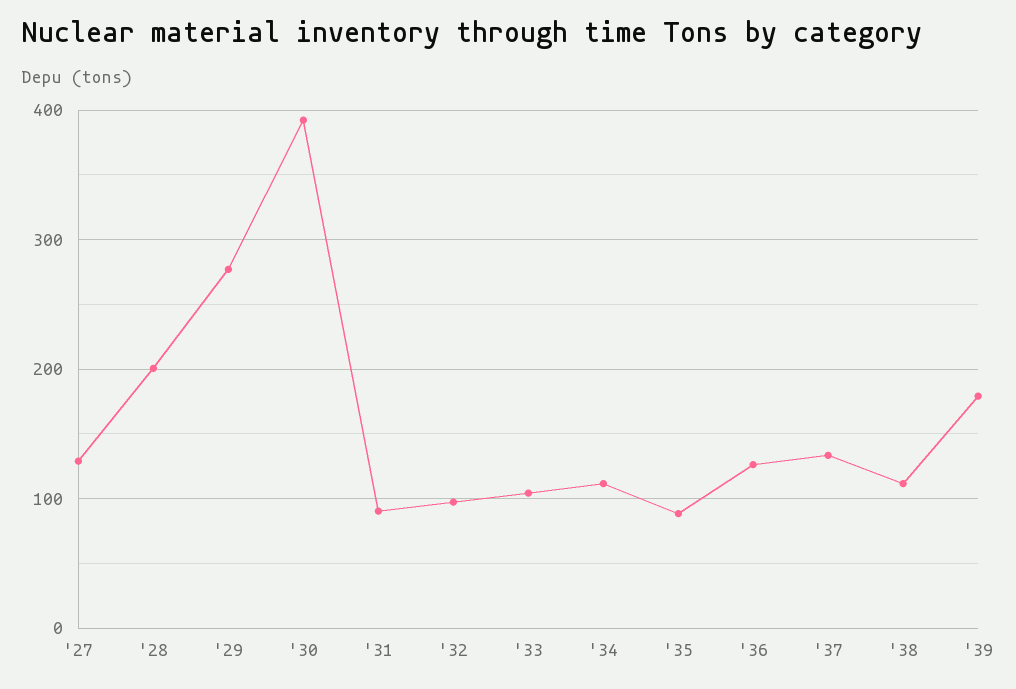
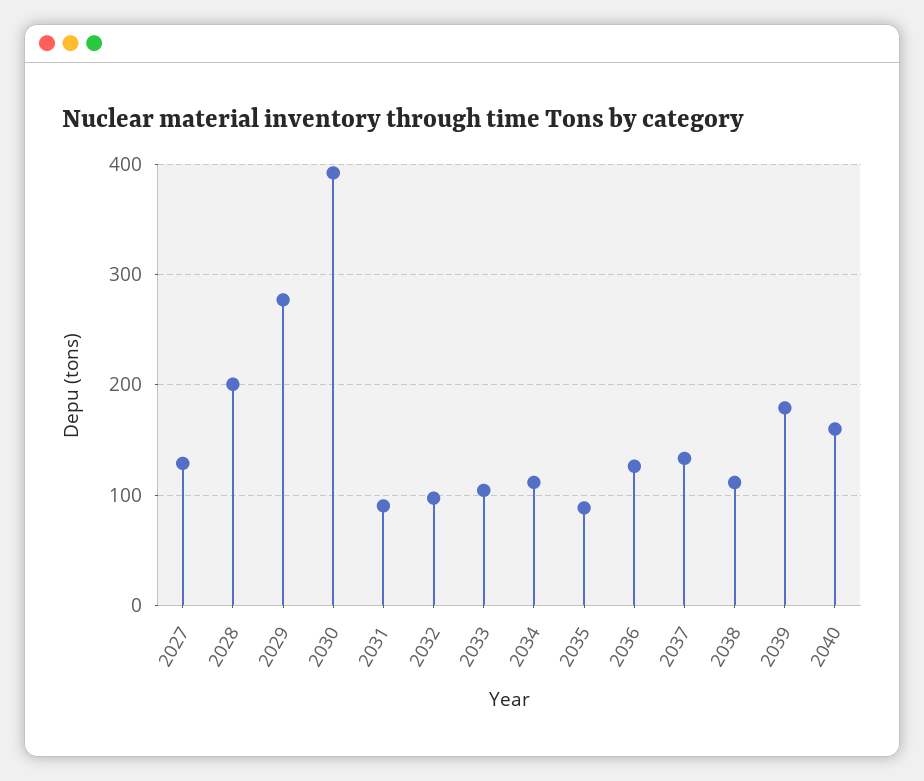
2040: none -> 160

